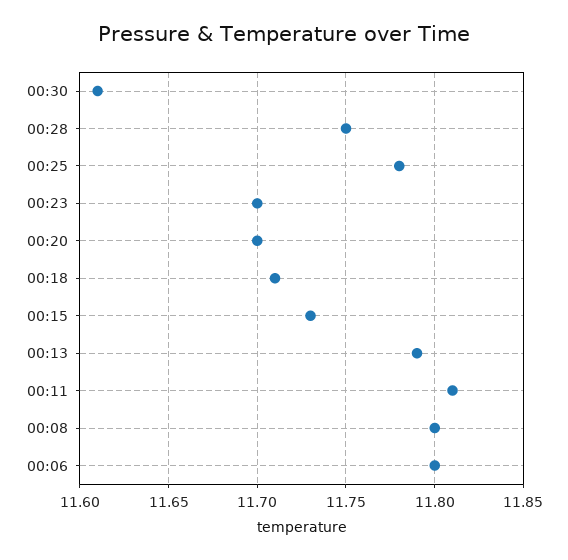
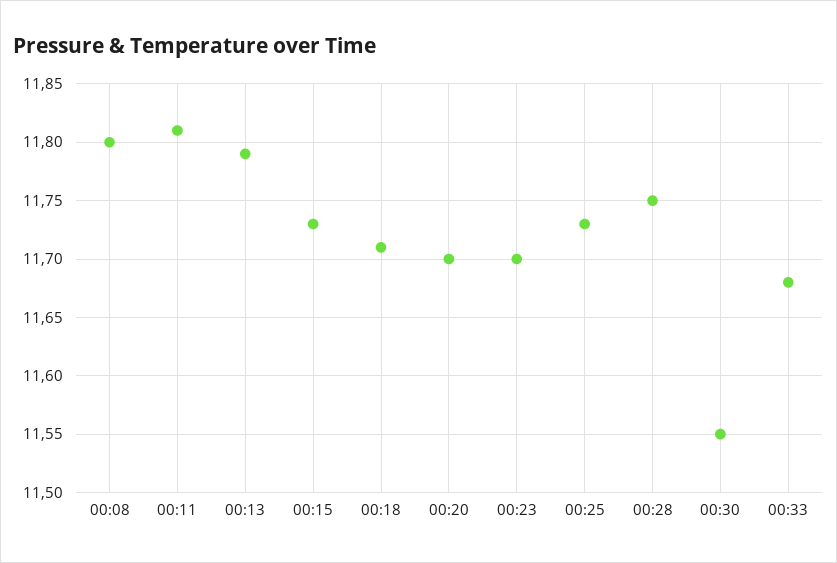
00:30: 11.61 -> 11.55
00:25: 11.78 -> 11.73
00:06: 11.8 -> none
00:33: none -> 11.68

